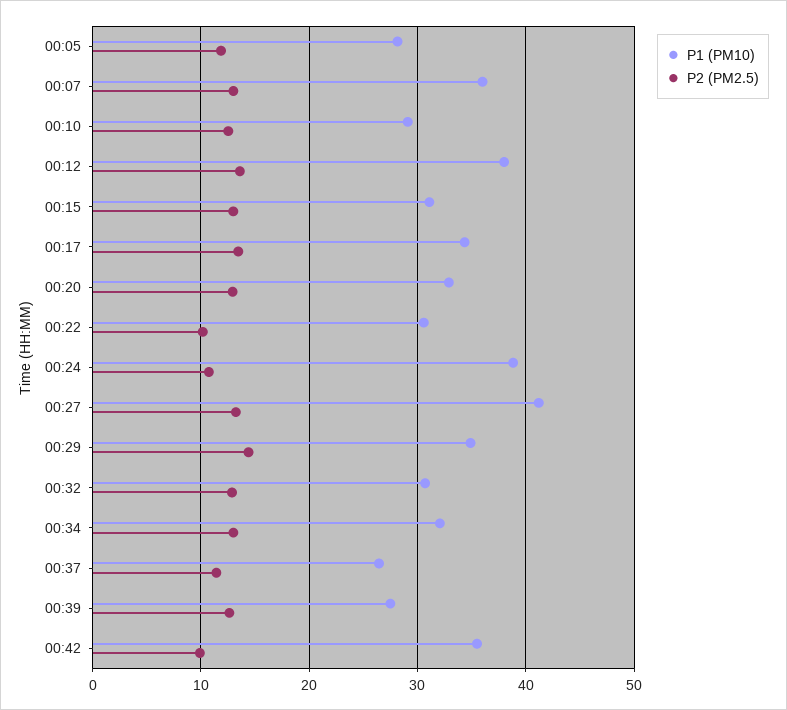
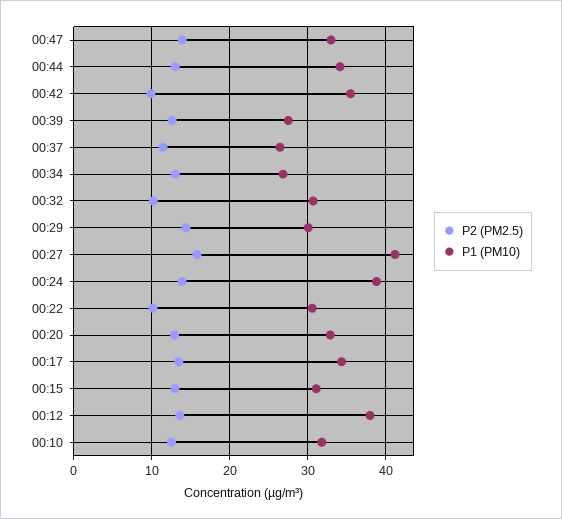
P1 (PM10), 00:05: 28 -> none
P2 (PM2.5), 00:05: 12 -> none
P1 (PM10), 00:07: 36 -> none
P2 (PM2.5), 00:07: 13 -> none
P1 (PM10), 00:10: 29 -> 32
P2 (PM2.5), 00:24: 11 -> 14
P2 (PM2.5), 00:27: 13 -> 16
P1 (PM10), 00:29: 35 -> 30
P2 (PM2.5), 00:32: 13 -> 10
P1 (PM10), 00:34: 32 -> 27
P2 (PM2.5), 00:47: none -> 14
P1 (PM10), 00:47: none -> 33
P2 (PM2.5), 00:44: none -> 13
P1 (PM10), 00:44: none -> 34

